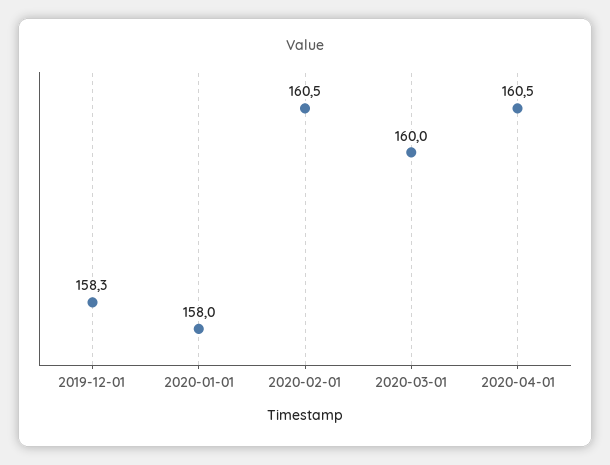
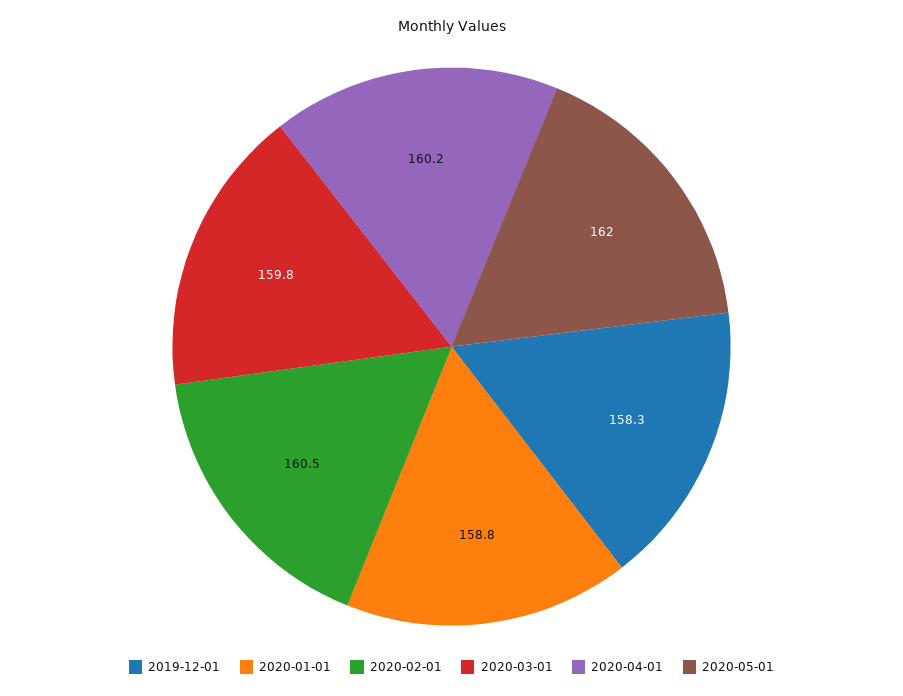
2020-01-01: 158 -> 158.8
2020-03-01: 160 -> 159.8
2020-04-01: 160.5 -> 160.2
2020-05-01: none -> 162

